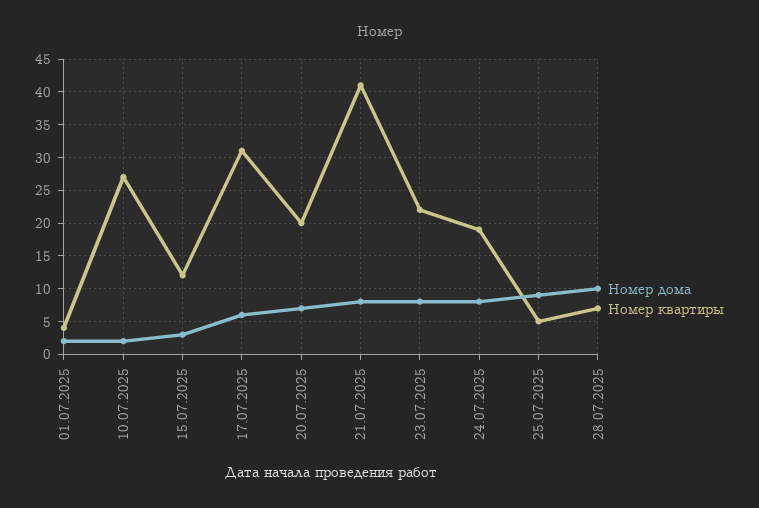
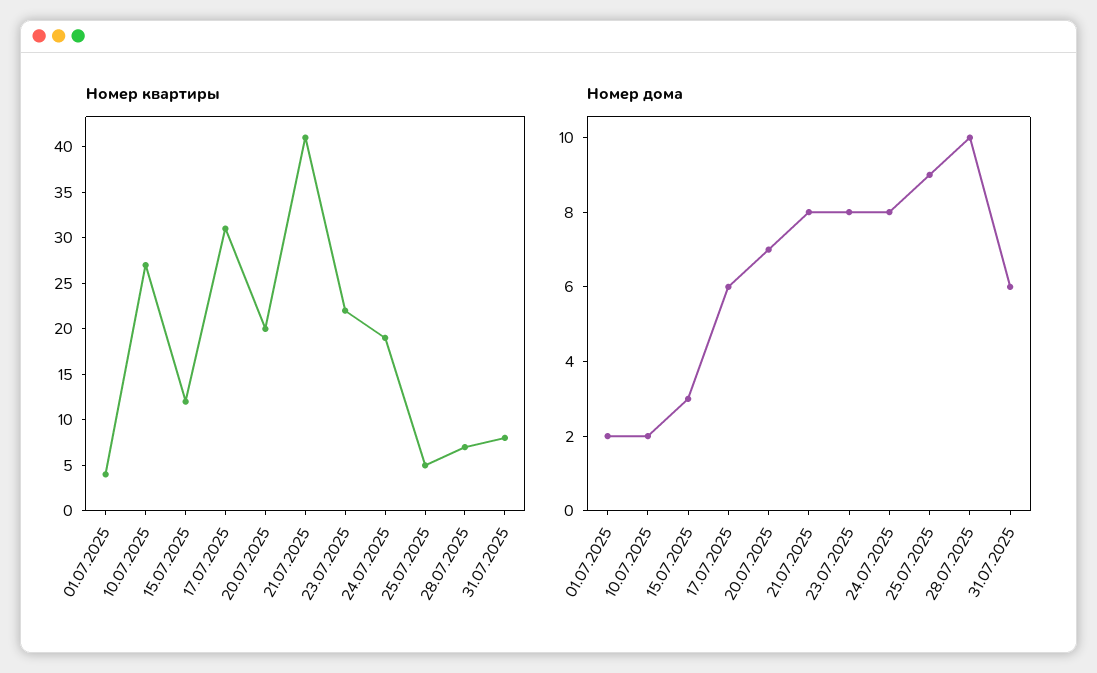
Номер квартиры, 31.07.2025: none -> 8
Номер дома, 31.07.2025: none -> 6

